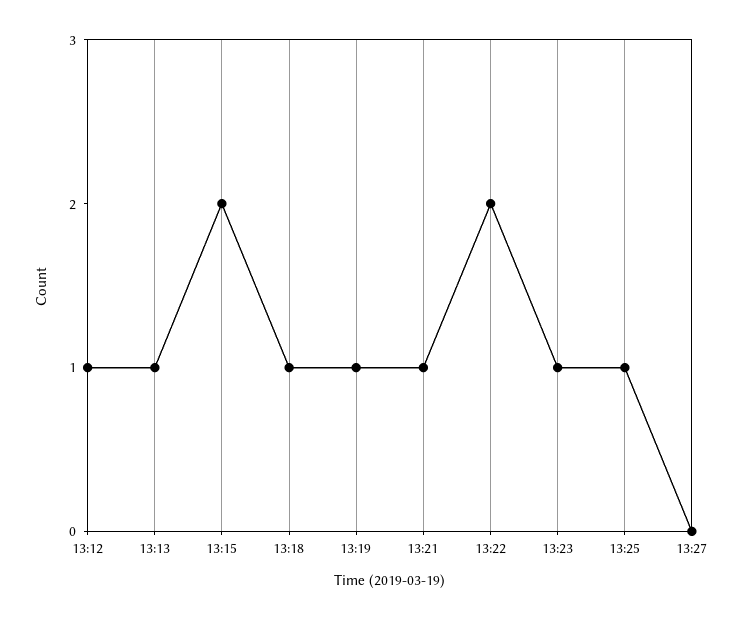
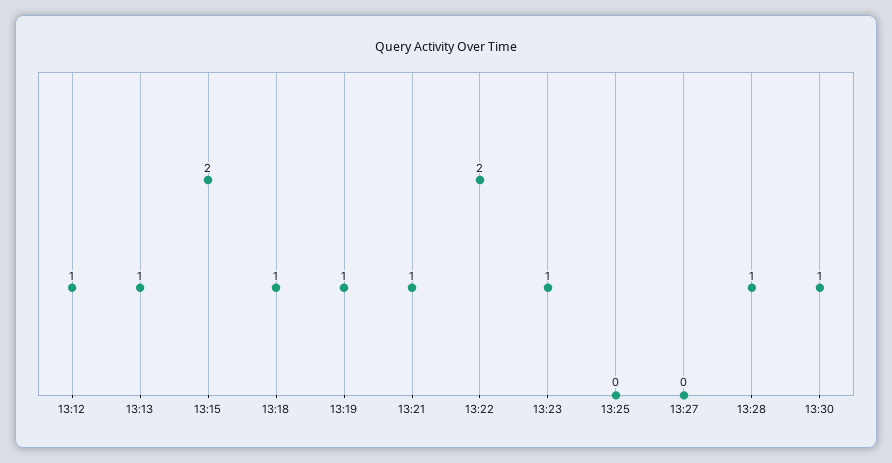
13:25: 1 -> 0
13:28: none -> 1
13:30: none -> 1

